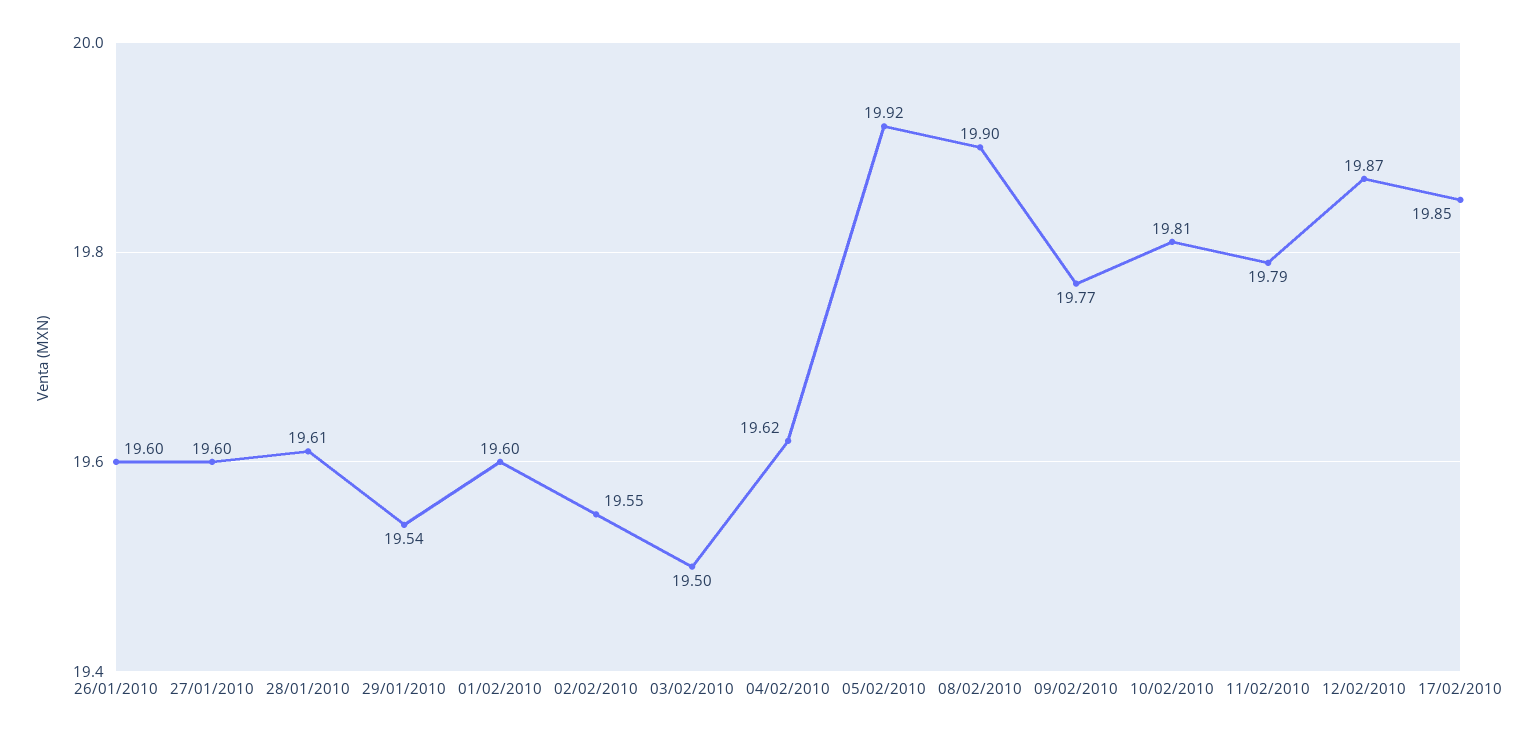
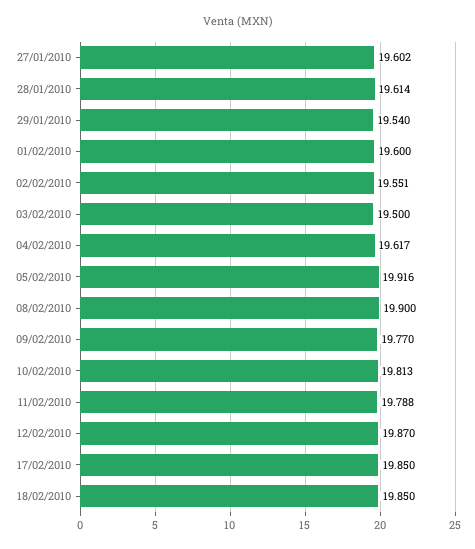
26/01/2010: 19.6 -> none
18/02/2010: none -> 19.85

